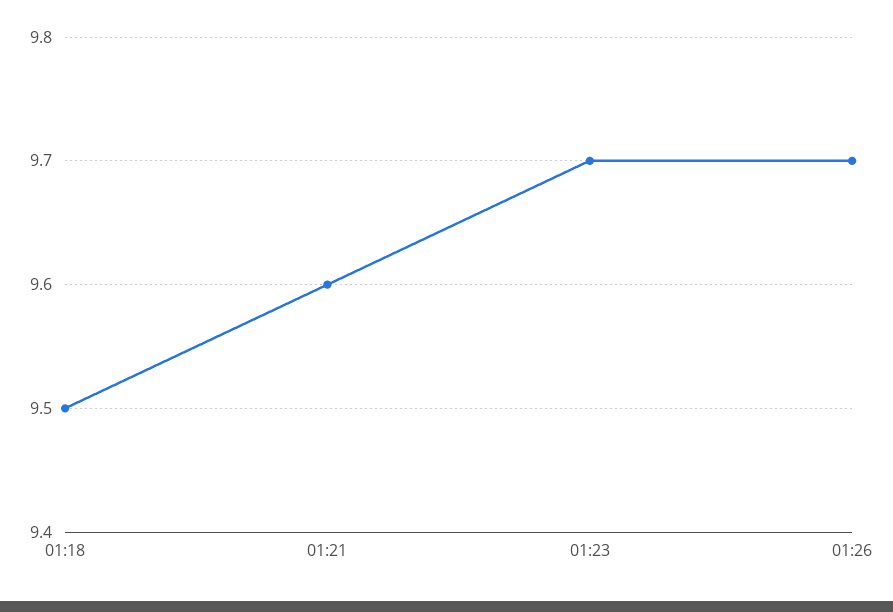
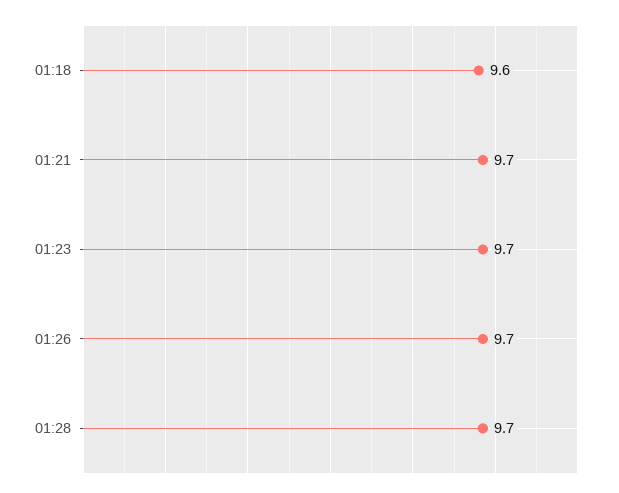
01:18: 9.5 -> 9.6
01:21: 9.6 -> 9.7
01:28: none -> 9.7

